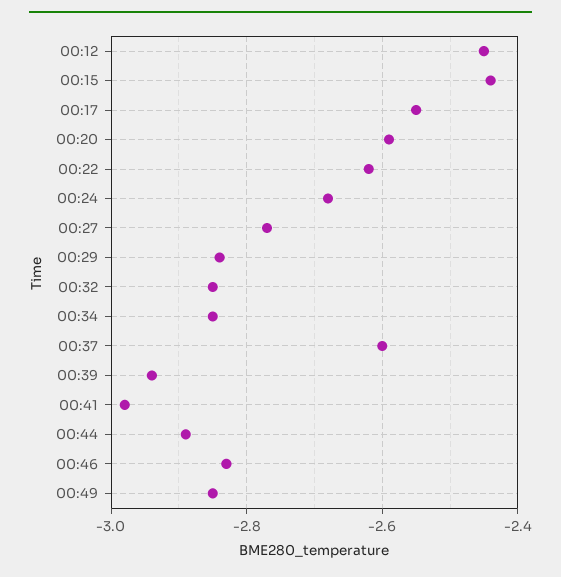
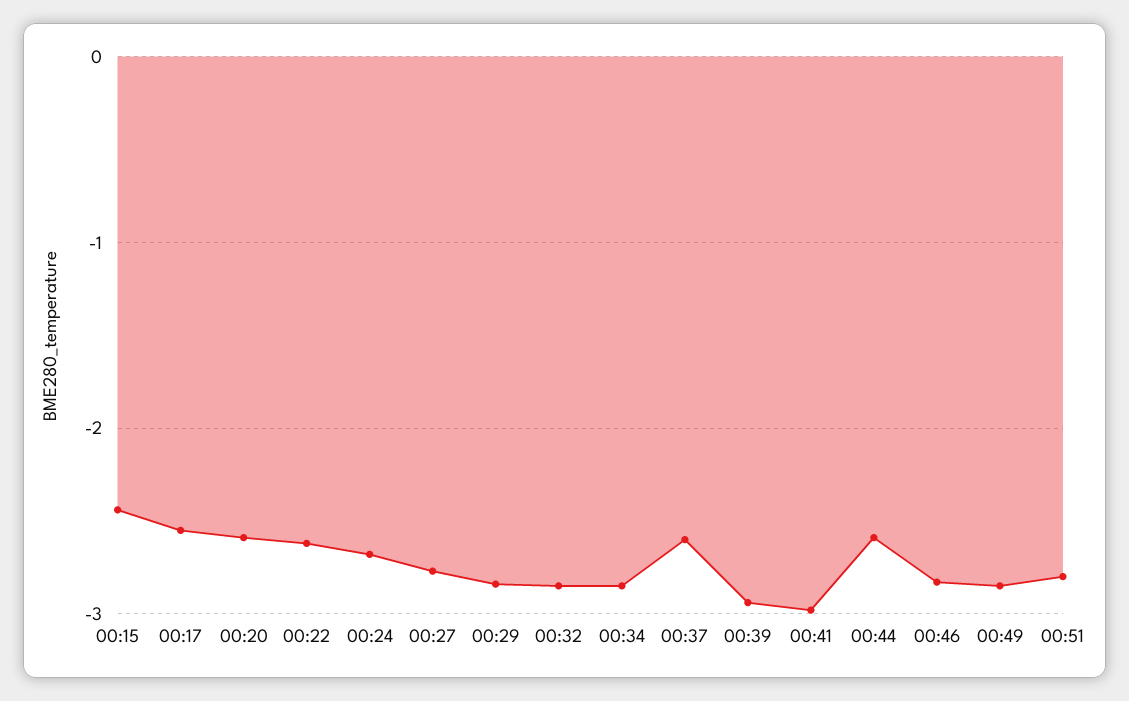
00:12: -2.45 -> none
00:44: -2.9 -> -2.6
00:51: none -> -2.8

